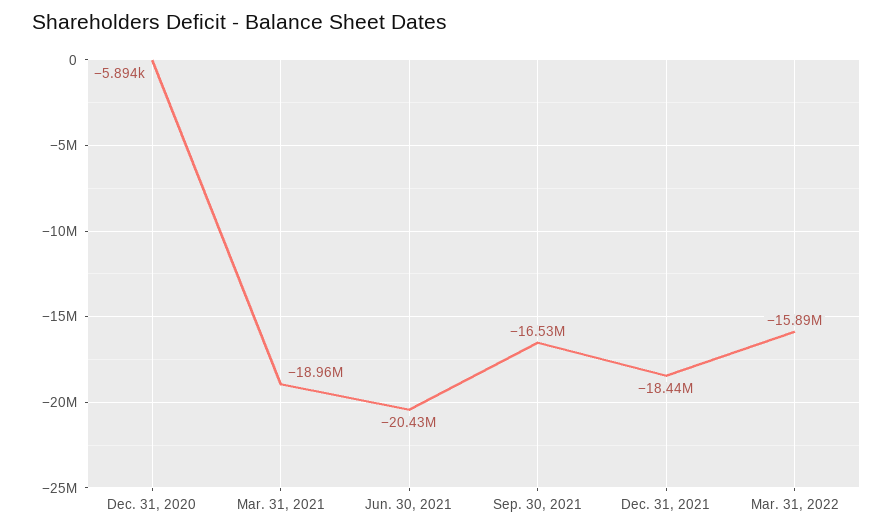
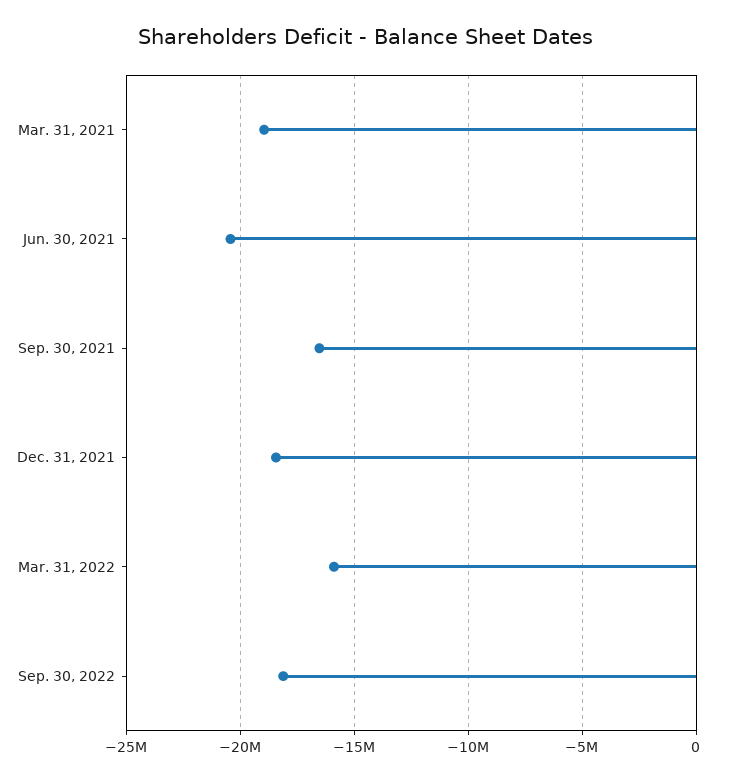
Dec. 31, 2020: -5894 -> none
Sep. 30, 2022: none -> -18000000

